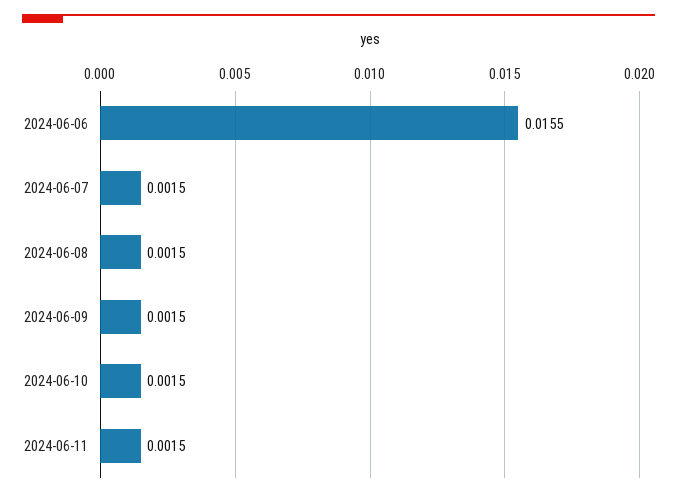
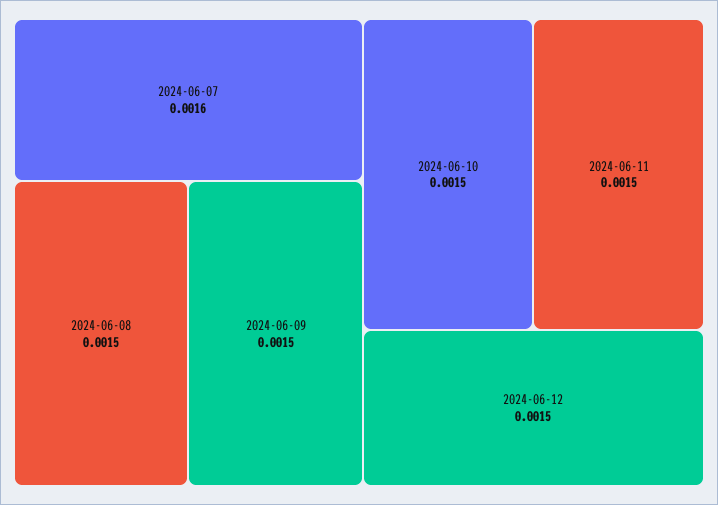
2024-06-06: 0.0155 -> none
2024-06-07: 0.0015 -> 0.0016
2024-06-12: none -> 0.0015

